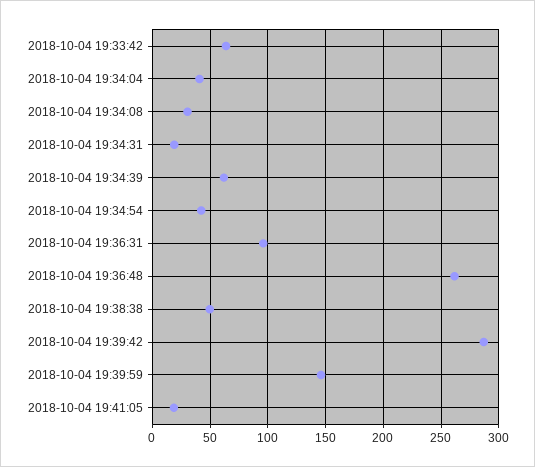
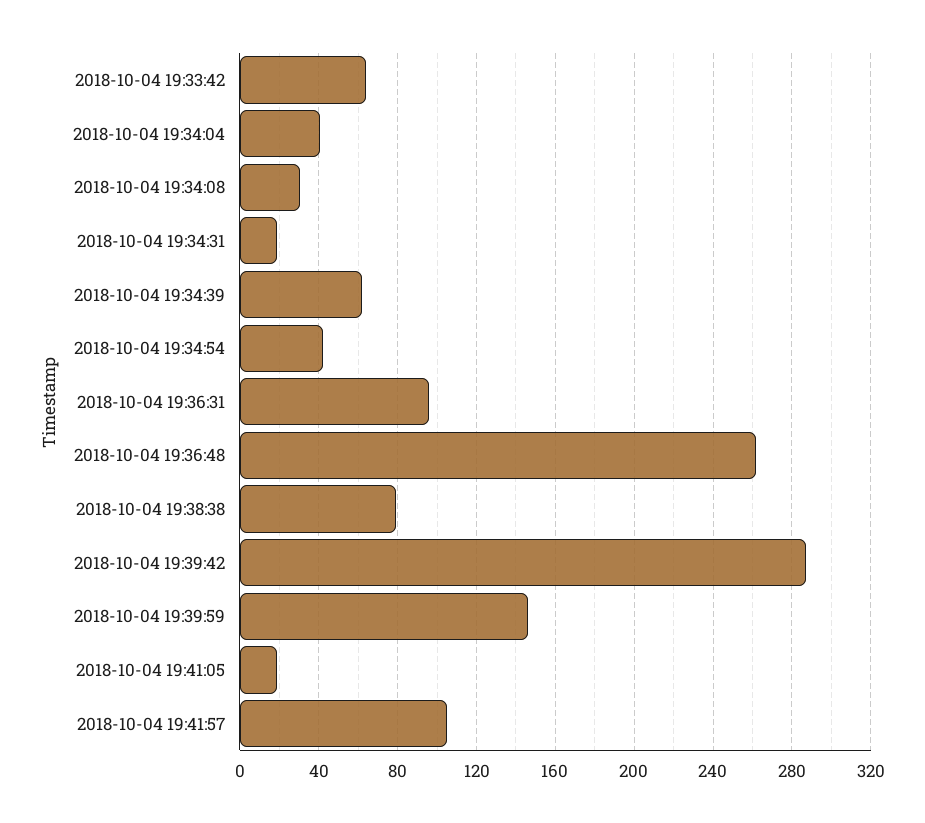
2018-10-04 19:38:38: 50 -> 80
2018-10-04 19:41:57: none -> 105

